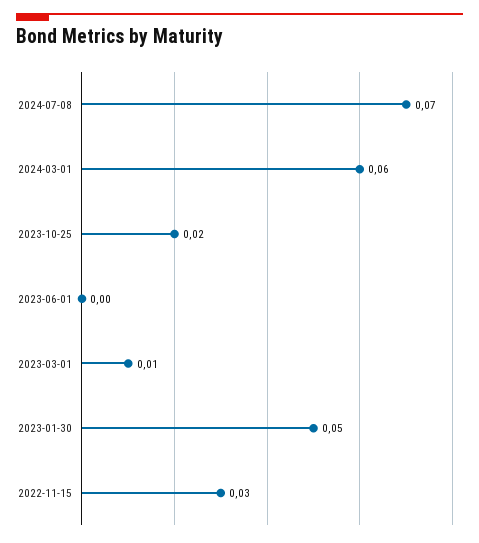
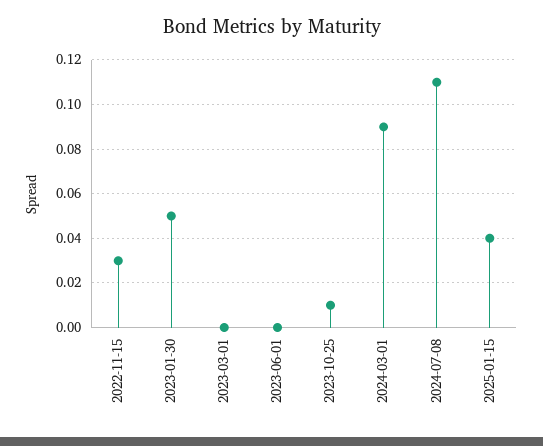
2024-07-08: 0.07 -> 0.11
2024-03-01: 0.06 -> 0.09
2023-10-25: 0.02 -> 0.01
2023-03-01: 0.01 -> 0
2025-01-15: none -> 0.04

